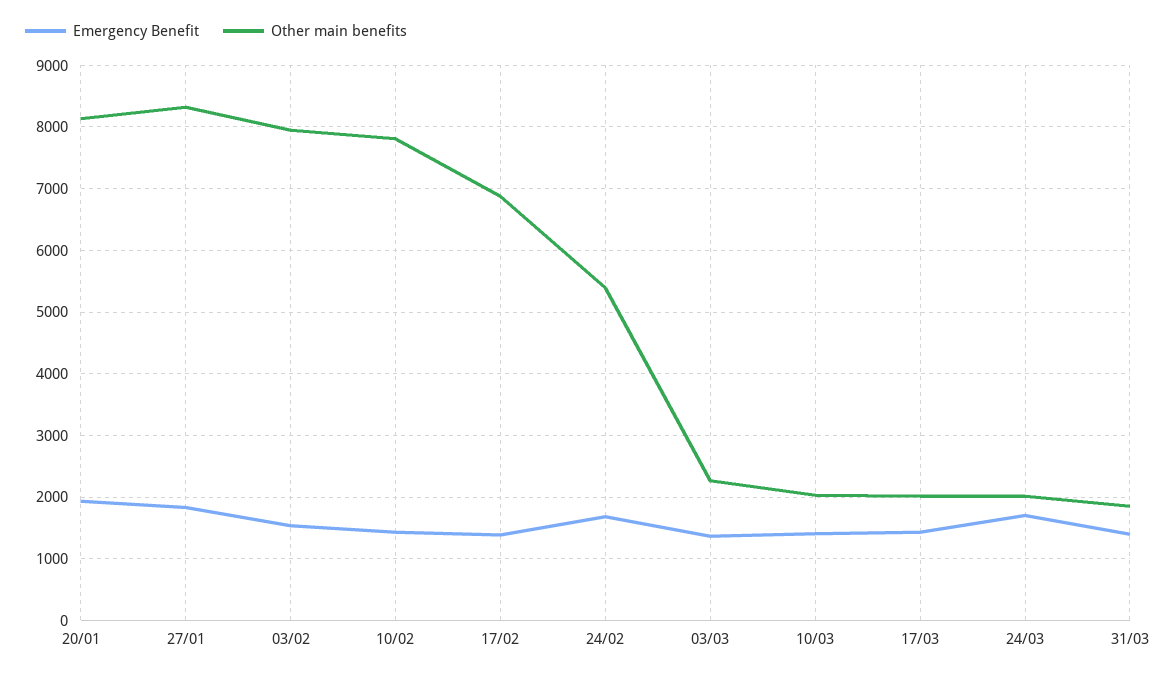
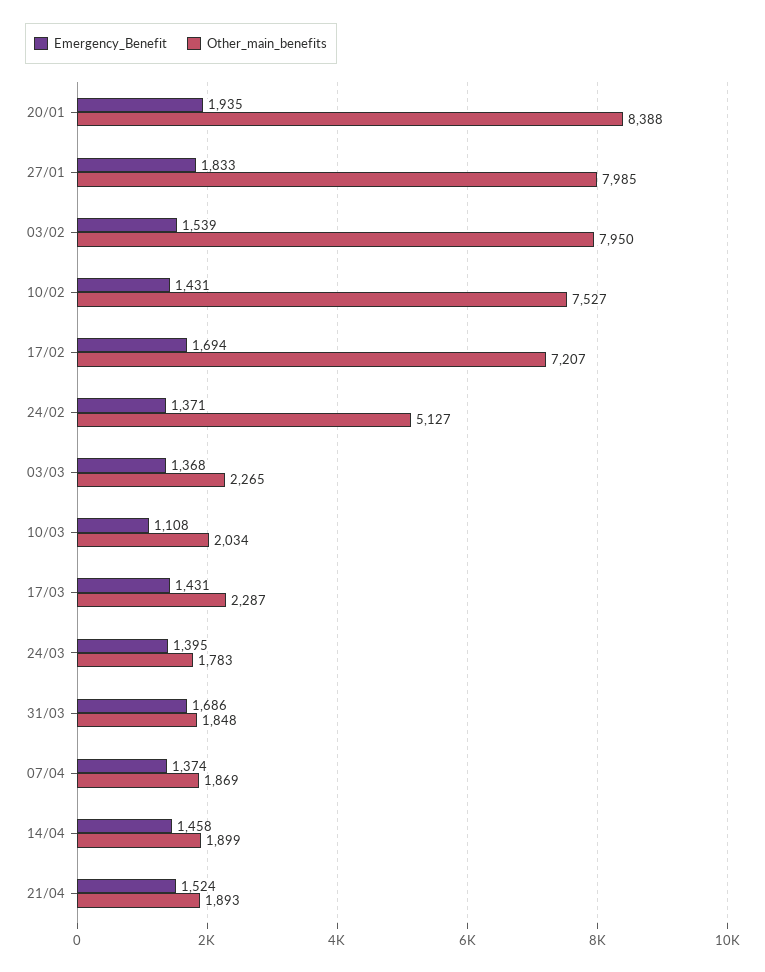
Other main benefits, 20/01: 8100 -> 8388
Other main benefits, 27/01: 8300 -> 7985
Other main benefits, 10/02: 7800 -> 7527
Emergency Benefit, 17/02: 1400 -> 1694
Other main benefits, 17/02: 6900 -> 7207
Emergency Benefit, 24/02: 1700 -> 1371
Other main benefits, 24/02: 5400 -> 5127
Emergency Benefit, 10/03: 1400 -> 1108
Other main benefits, 17/03: 2000 -> 2287
Emergency Benefit, 24/03: 1700 -> 1395
Other main benefits, 24/03: 2000 -> 1783
Emergency Benefit, 31/03: 1400 -> 1686
Emergency Benefit, 07/04: none -> 1374
Other main benefits, 07/04: none -> 1869
Emergency Benefit, 14/04: none -> 1458
Other main benefits, 14/04: none -> 1899
Emergency Benefit, 21/04: none -> 1524
Other main benefits, 21/04: none -> 1893

